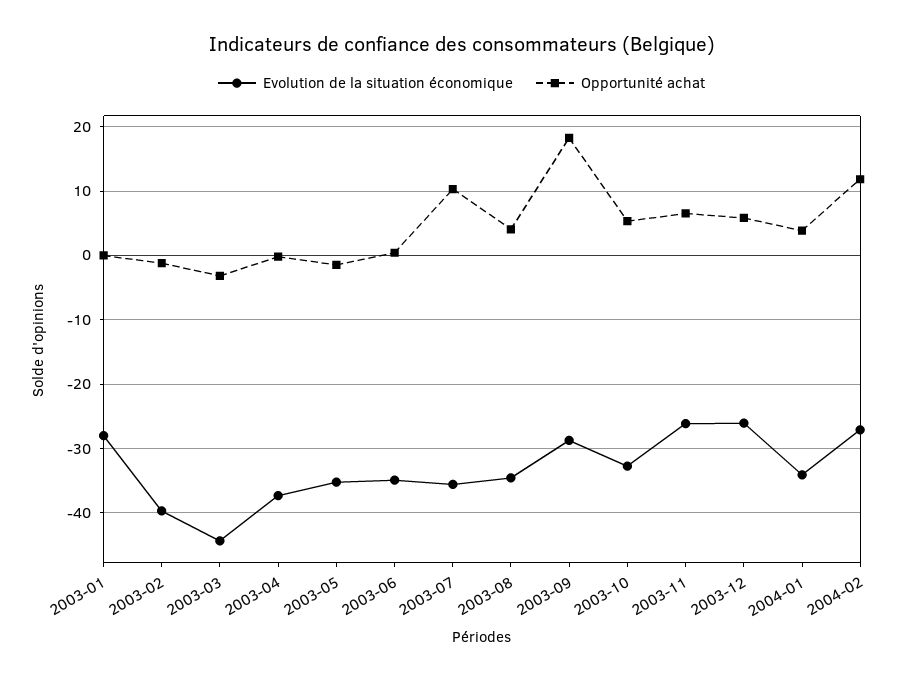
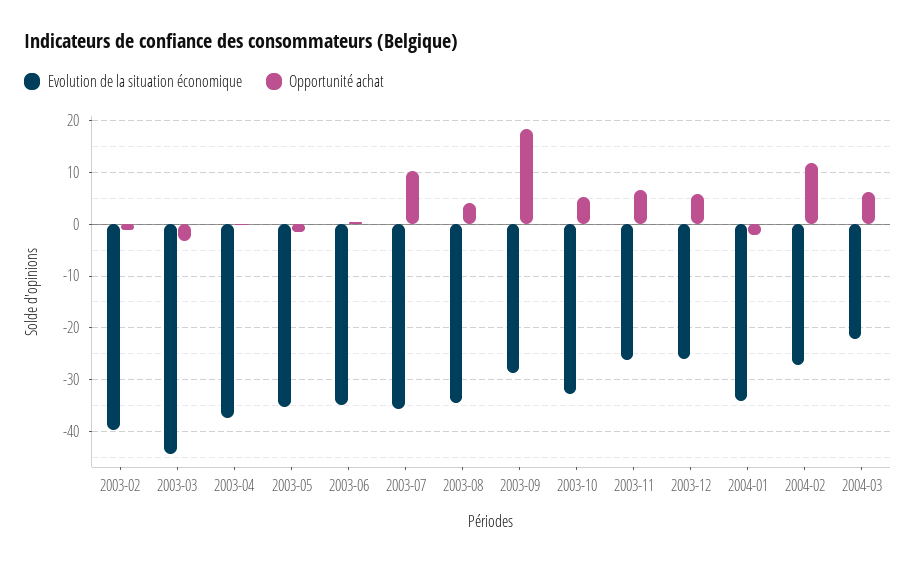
Evolution de la situation économique, 2003-01: -28 -> none
Opportunité achat, 2003-01: 0 -> none
Opportunité achat, 2004-01: 4 -> -2
Evolution de la situation économique, 2004-03: none -> -22
Opportunité achat, 2004-03: none -> 6

